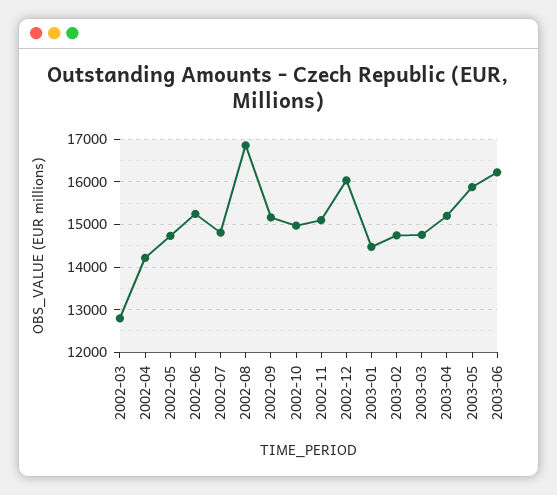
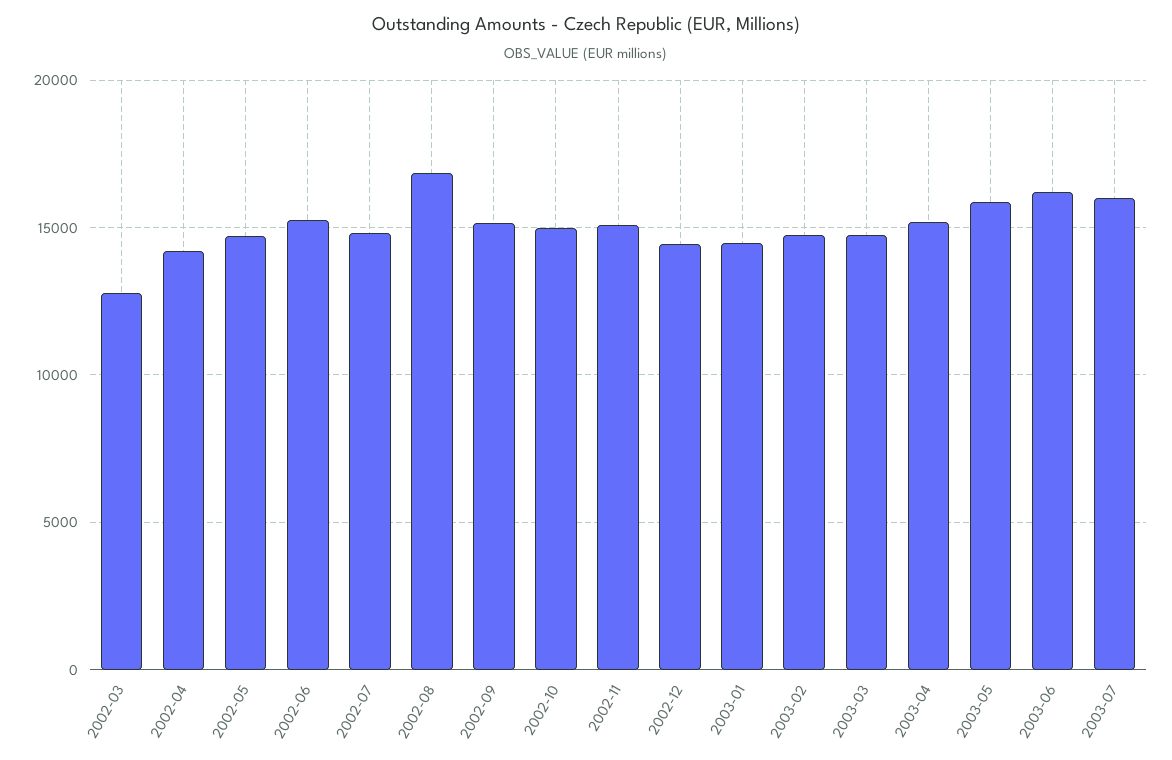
2002-12: 16000 -> 14500
2003-07: none -> 16000

